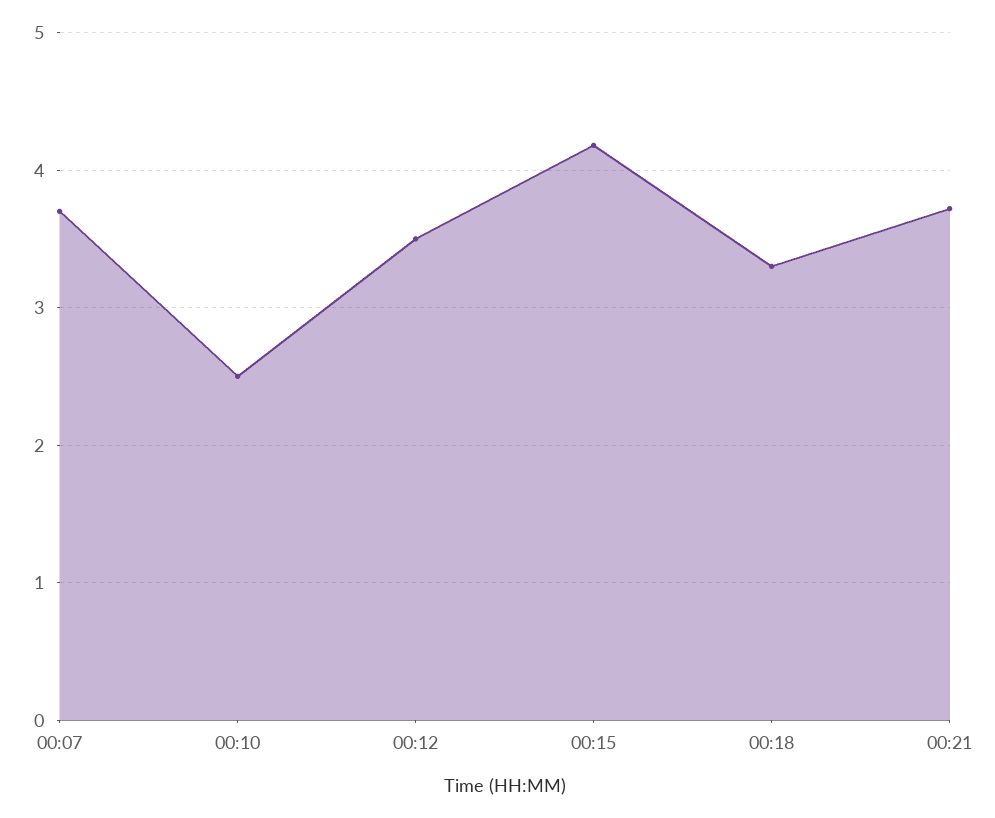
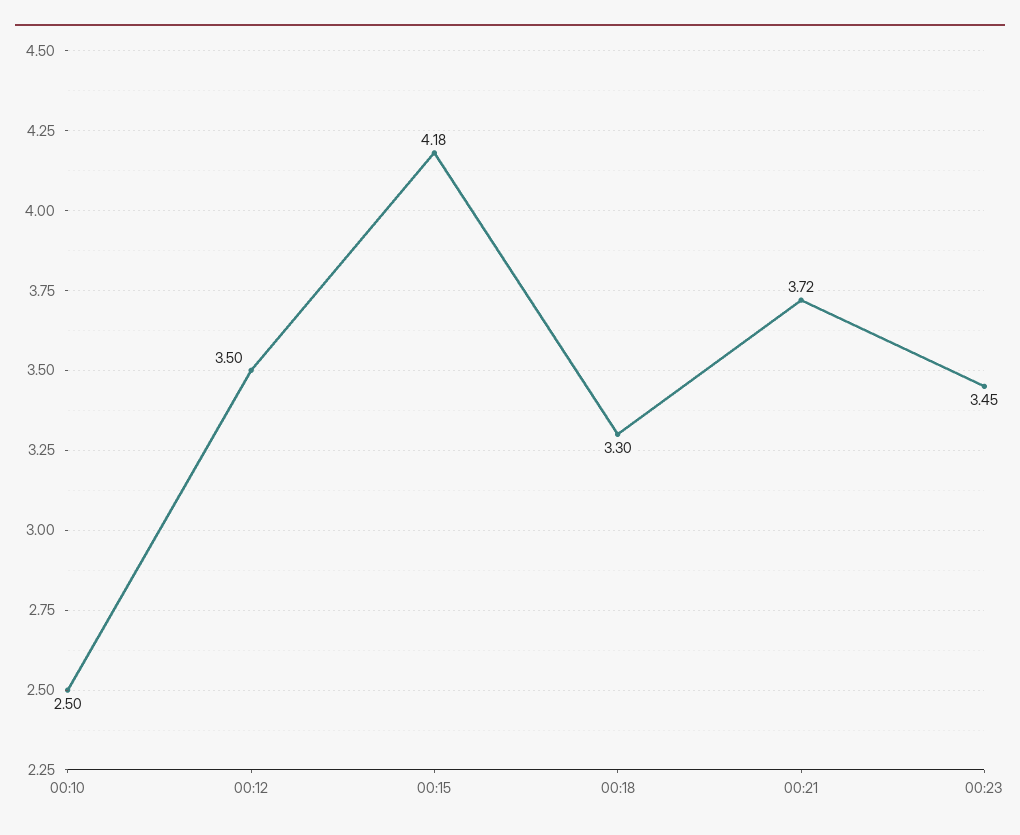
00:07: 3.7 -> none
00:23: none -> 3.45

